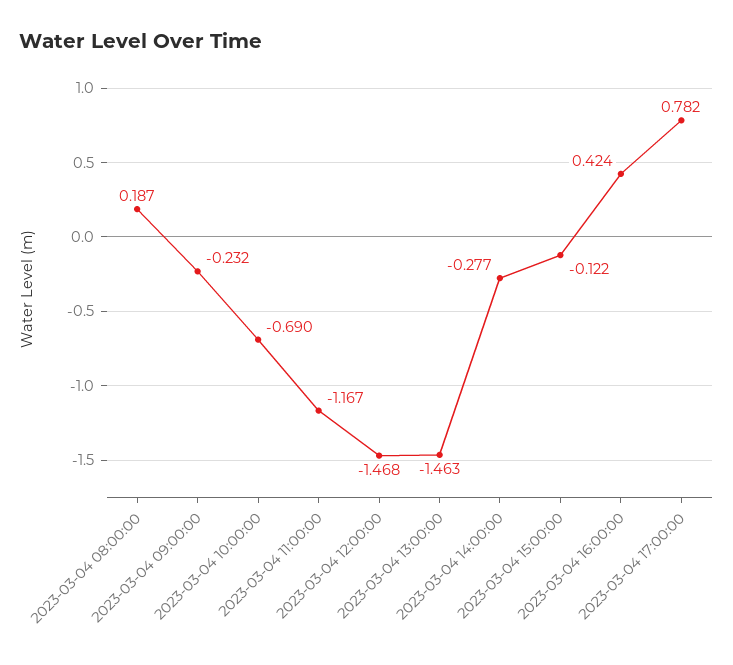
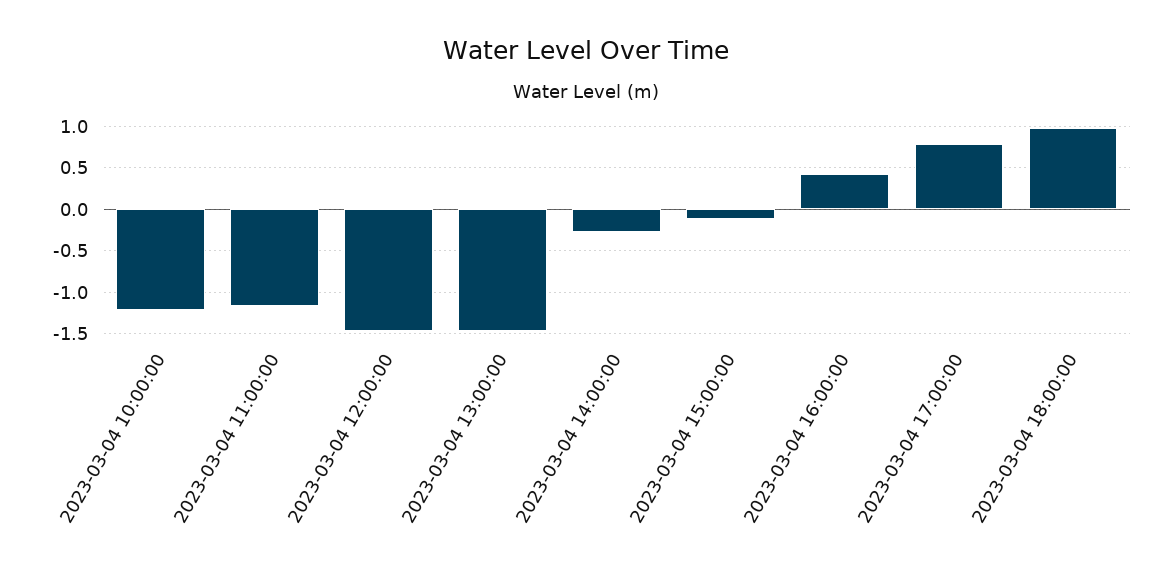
2023-03-04 08:00:00: 0.187 -> none
2023-03-04 09:00:00: -0.232 -> none
2023-03-04 10:00:00: -0.69 -> -1.2
2023-03-04 18:00:00: none -> 1

